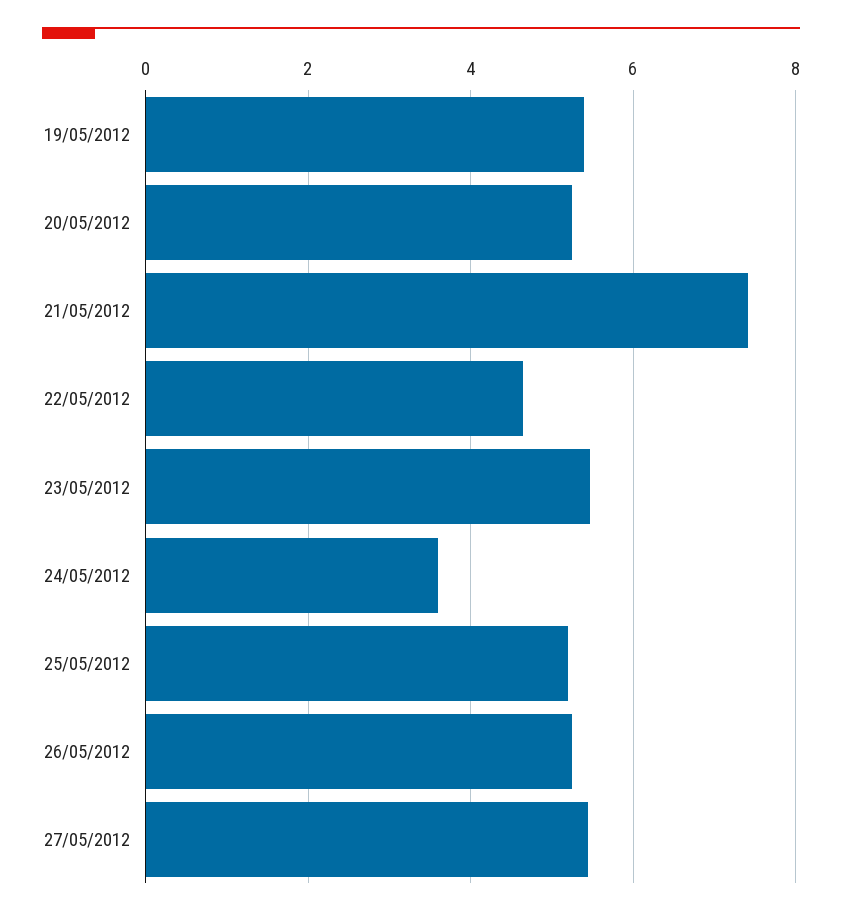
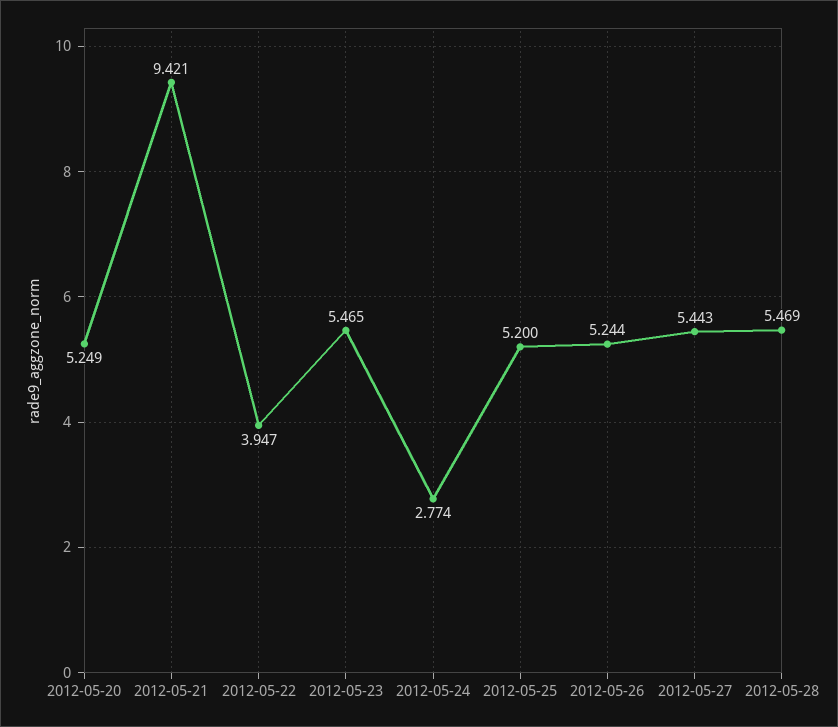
19/05/2012: 5.4 -> none
21/05/2012: 7.4 -> 9.421
22/05/2012: 4.6 -> 3.947
24/05/2012: 3.6 -> 2.774
2012-05-28: none -> 5.469

